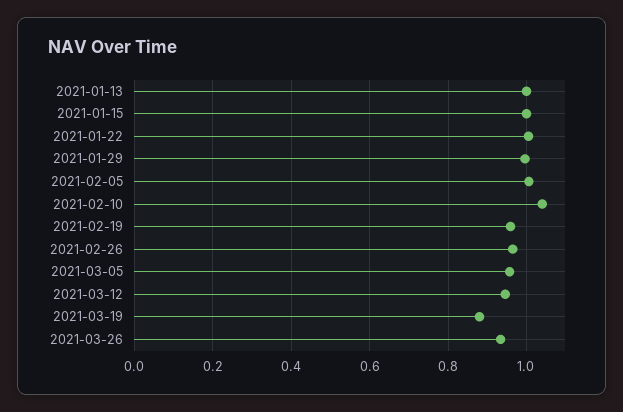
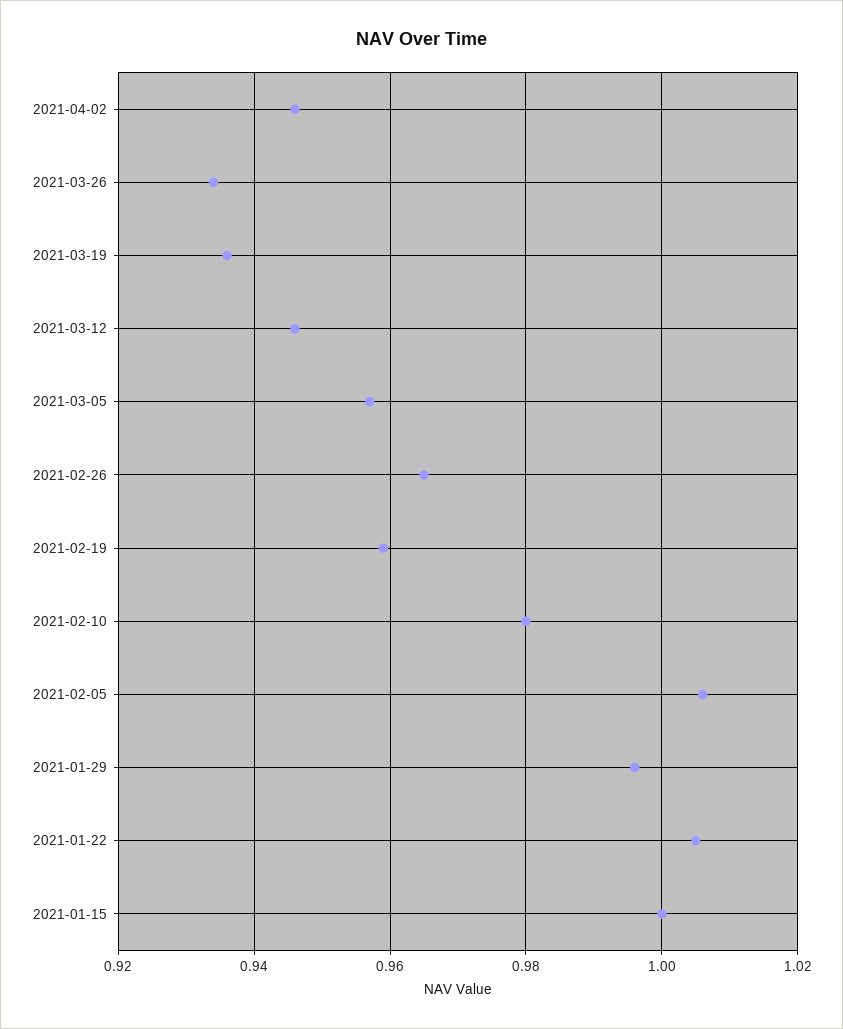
2021-01-13: 1 -> none
2021-02-10: 1.04 -> 0.98
2021-03-19: 0.88 -> 0.935
2021-04-02: none -> 0.945

